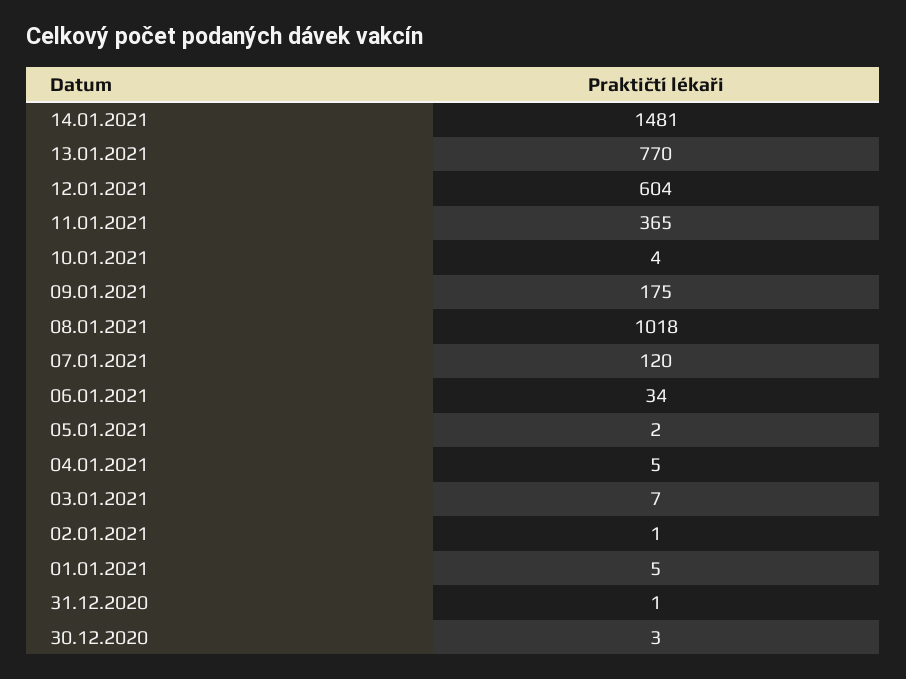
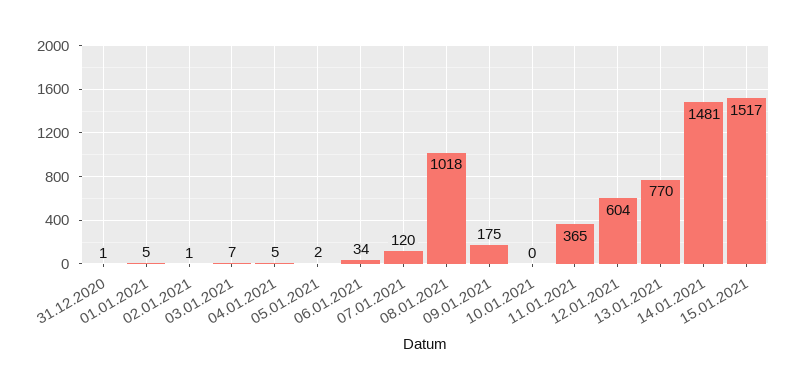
10.01.2021: 4 -> 0
30.12.2020: 3 -> none
15.01.2021: none -> 1517

